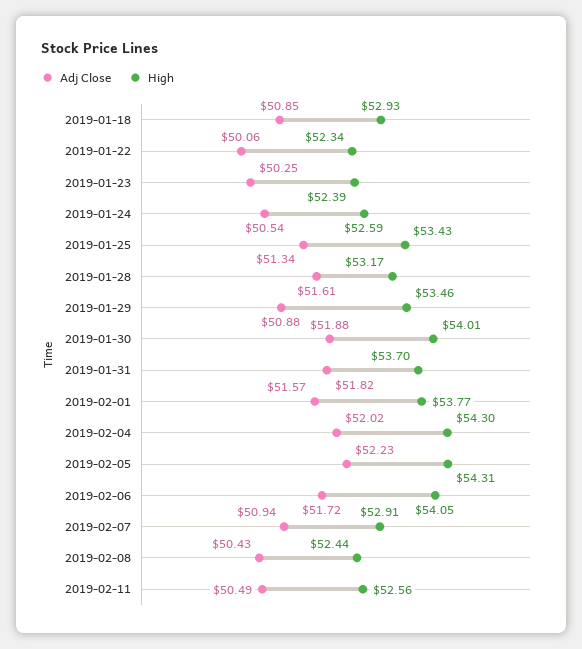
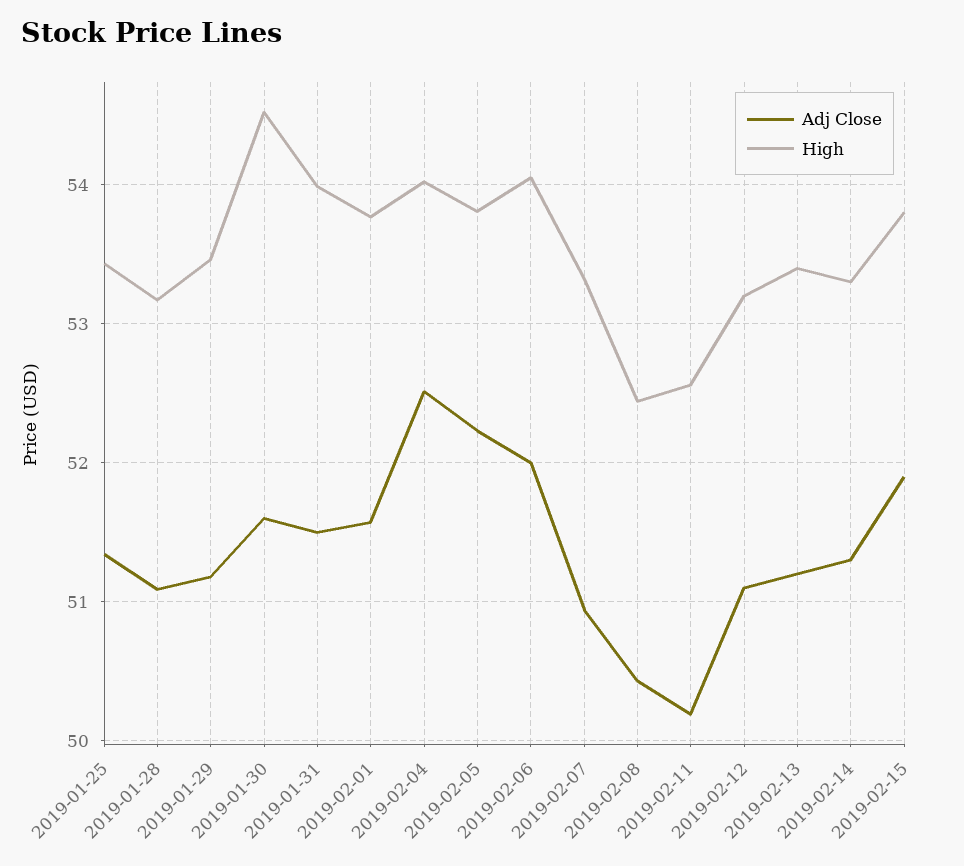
Adj Close, 2019-01-18: 50.85 -> none
High, 2019-01-18: 52.93 -> none
Adj Close, 2019-01-22: 50.06 -> none
High, 2019-01-22: 52.34 -> none
Adj Close, 2019-01-23: 50.25 -> none
High, 2019-01-23: 52.39 -> none
Adj Close, 2019-01-24: 50.54 -> none
High, 2019-01-24: 52.59 -> none
Adj Close, 2019-01-28: 51.61 -> 51.1
Adj Close, 2019-01-29: 50.88 -> 51.2
Adj Close, 2019-01-30: 51.88 -> 51.6
High, 2019-01-30: 54.01 -> 54.5
Adj Close, 2019-01-31: 51.82 -> 51.5
High, 2019-01-31: 53.7 -> 54
Adj Close, 2019-02-04: 52.02 -> 52.5
High, 2019-02-04: 54.3 -> 54
High, 2019-02-05: 54.31 -> 53.8
Adj Close, 2019-02-06: 51.72 -> 52
High, 2019-02-07: 52.91 -> 53.3
Adj Close, 2019-02-11: 50.49 -> 50.2
Adj Close, 2019-02-12: none -> 51.1
High, 2019-02-12: none -> 53.2
Adj Close, 2019-02-13: none -> 51.2
High, 2019-02-13: none -> 53.4
Adj Close, 2019-02-14: none -> 51.3
High, 2019-02-14: none -> 53.3
Adj Close, 2019-02-15: none -> 51.9
High, 2019-02-15: none -> 53.8

